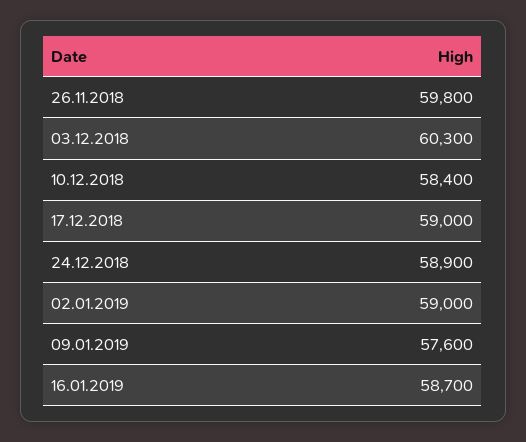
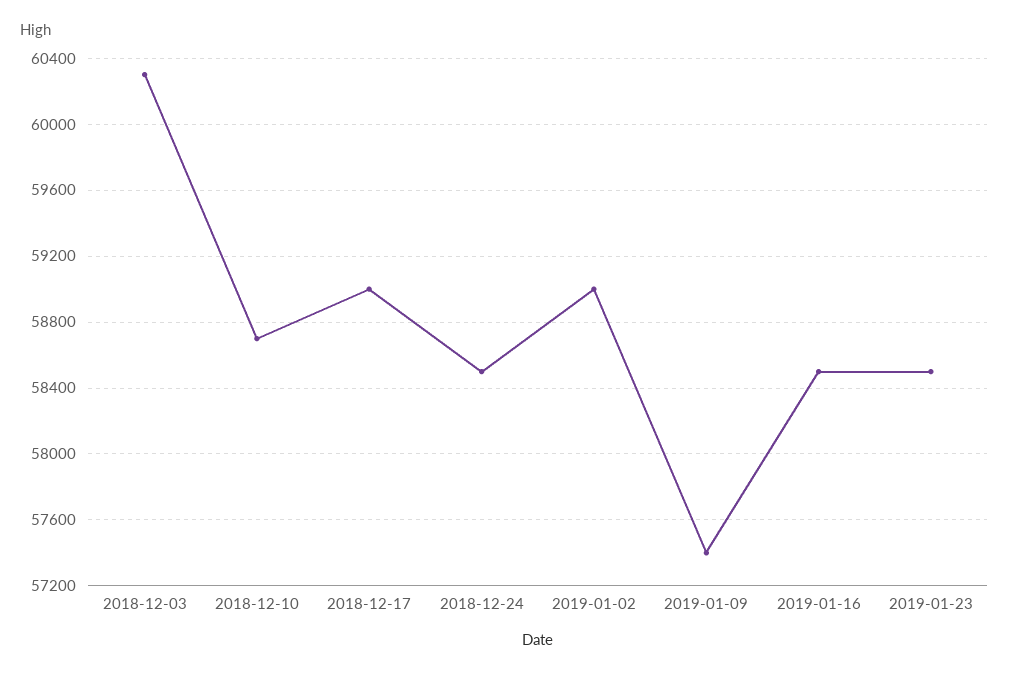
26.11.2018: 59800 -> none
10.12.2018: 58400 -> 58700
24.12.2018: 58900 -> 58500
09.01.2019: 57600 -> 57400
16.01.2019: 58700 -> 58500
2019-01-23: none -> 58500

